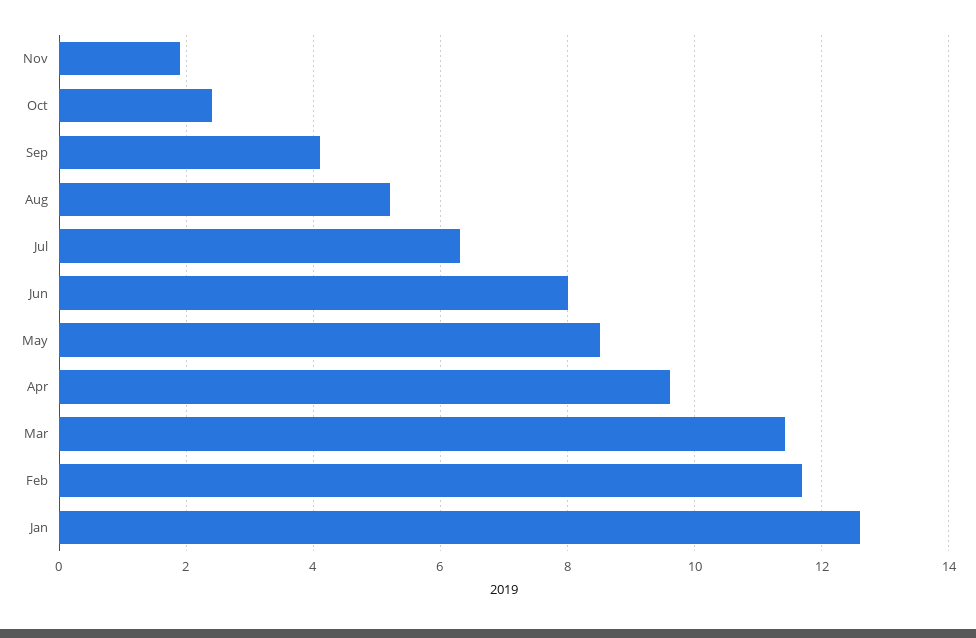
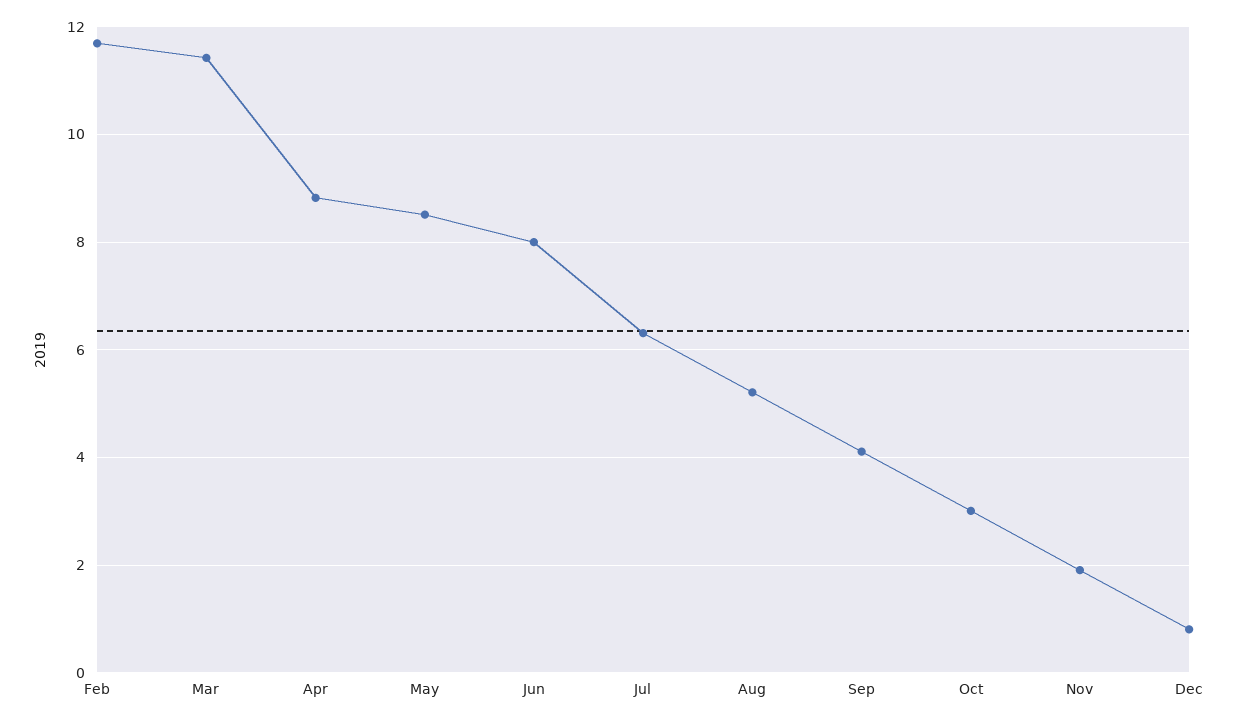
Oct: 2.4 -> 3
Apr: 9.6 -> 8.8
Jan: 12.6 -> none
Dec: none -> 0.8

